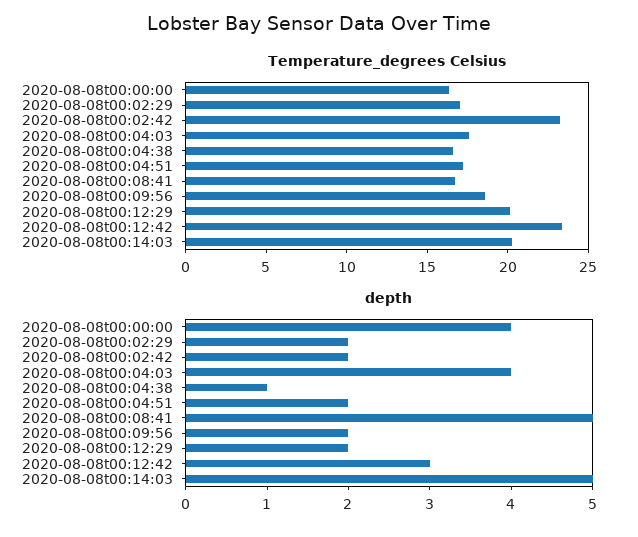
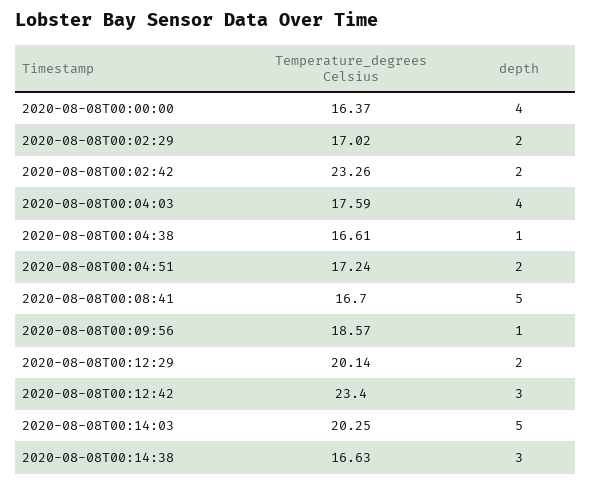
depth, 2020-08-08t00:09:56: 2 -> 1
Temperature_degrees Celsius, 2020-08-08T00:14:38: none -> 16.63
depth, 2020-08-08T00:14:38: none -> 3

